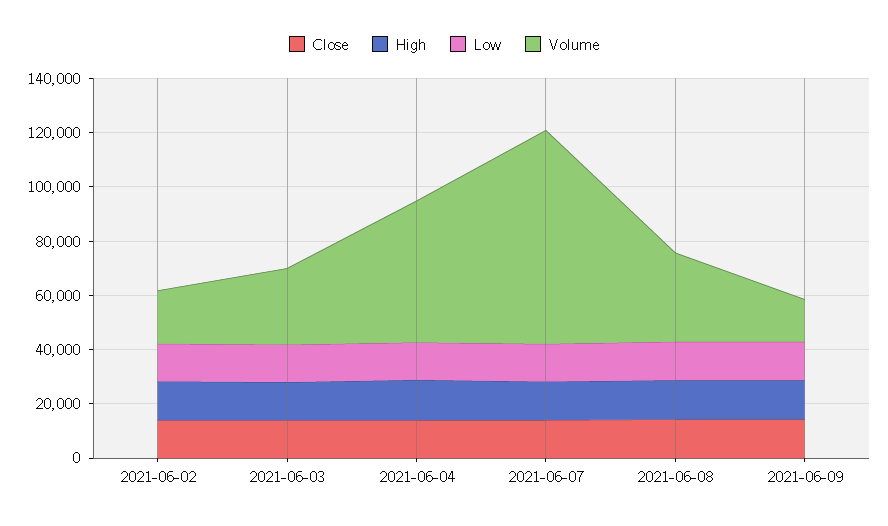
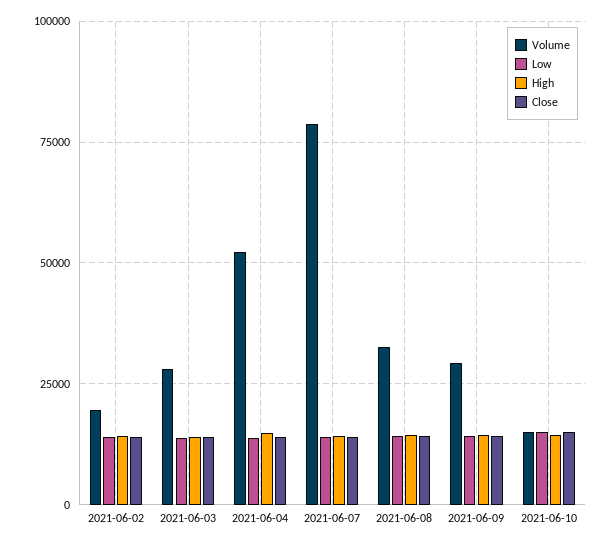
Volume, 2021-06-09: 15000 -> 30000
Volume, 2021-06-10: none -> 15000
Low, 2021-06-10: none -> 15000
High, 2021-06-10: none -> 15000
Close, 2021-06-10: none -> 15000

